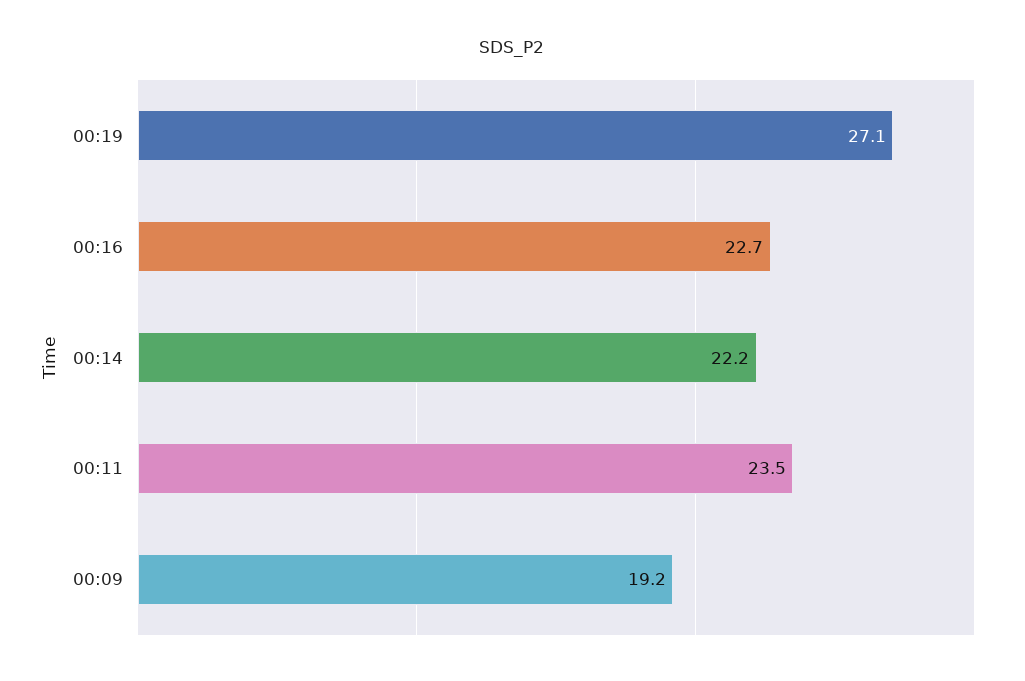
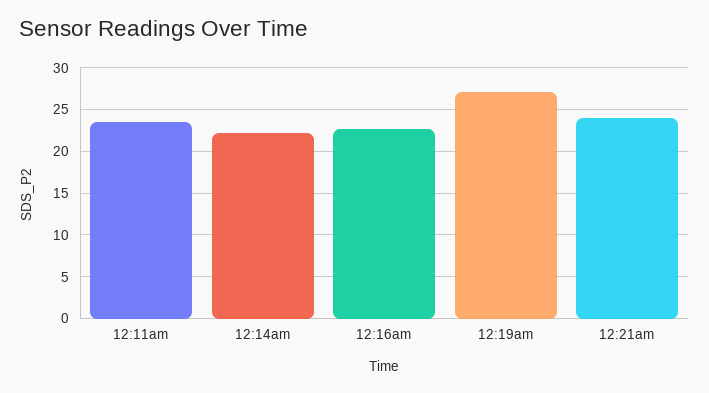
00:09: 19.2 -> none
12:21am: none -> 24

